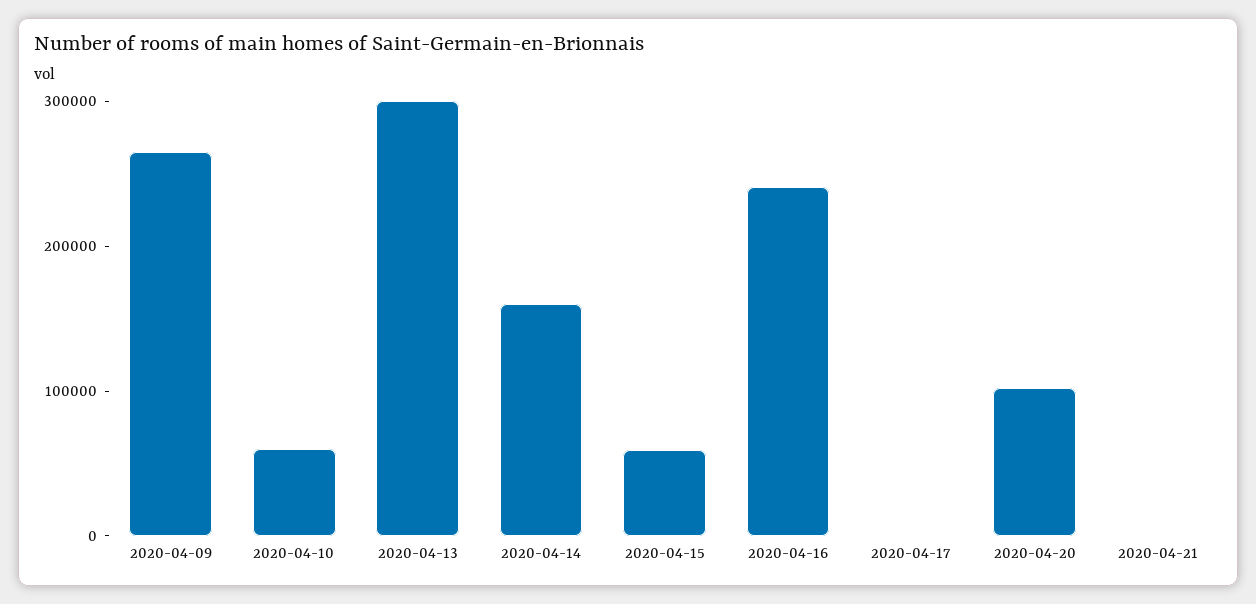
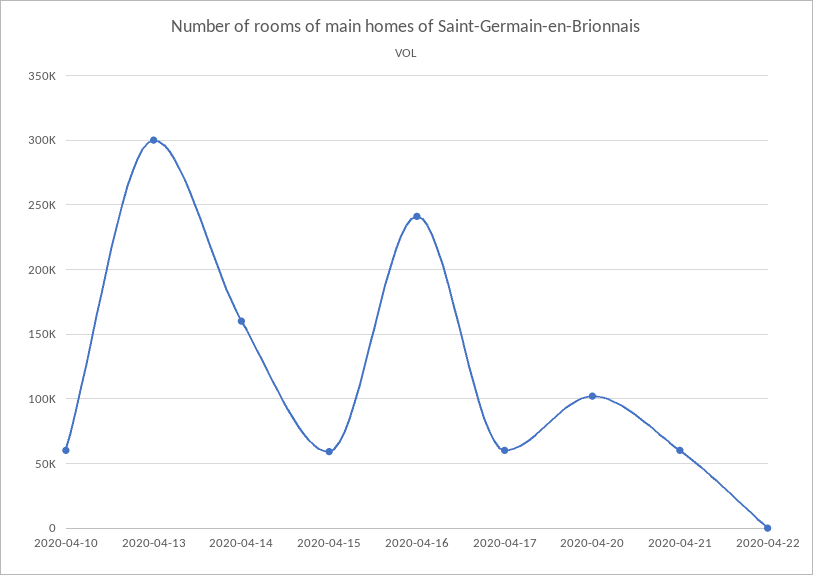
2020-04-09: 260000 -> none
2020-04-17: 0 -> 60000
2020-04-21: 0 -> 60000
2020-04-22: none -> 0

